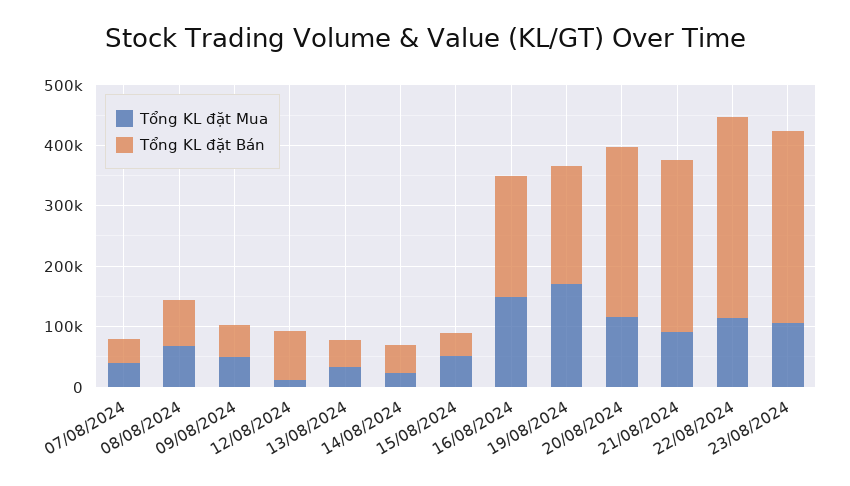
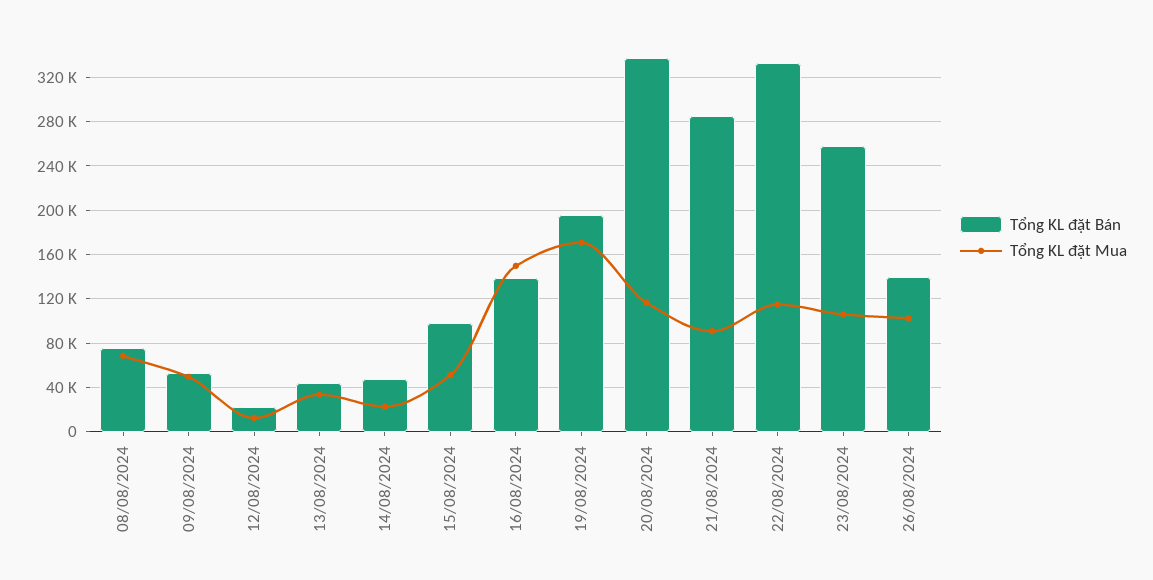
Tổng KL đặt Mua, 07/08/2024: 40000 -> none
Tổng KL đặt Bán, 07/08/2024: 40000 -> none
Tổng KL đặt Bán, 12/08/2024: 80000 -> 20000
Tổng KL đặt Bán, 15/08/2024: 40000 -> 100000
Tổng KL đặt Bán, 16/08/2024: 200000 -> 140000
Tổng KL đặt Bán, 20/08/2024: 280000 -> 340000
Tổng KL đặt Bán, 23/08/2024: 320000 -> 260000
Tổng KL đặt Bán, 26/08/2024: none -> 140000
Tổng KL đặt Mua, 26/08/2024: none -> 100000

